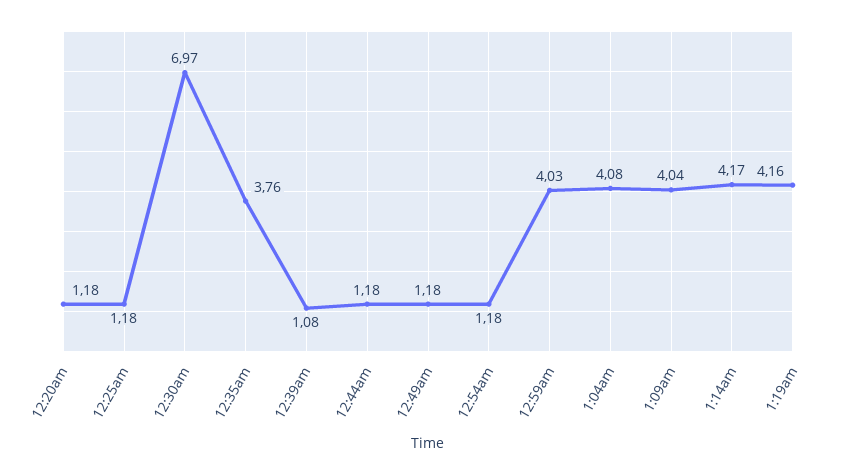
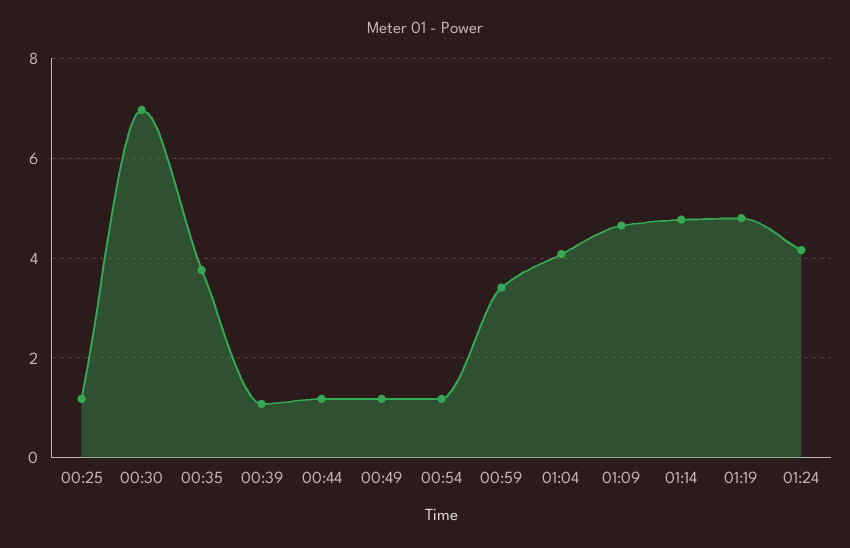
12:20am: 1.18 -> none
12:59am: 4.03 -> 3.4
1:09am: 4.04 -> 4.6
1:14am: 4.17 -> 4.8
1:19am: 4.16 -> 4.8
01:24: none -> 4.2

